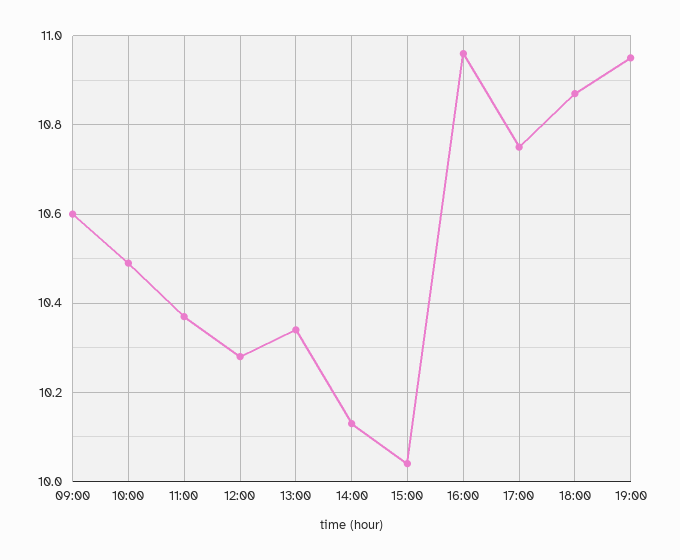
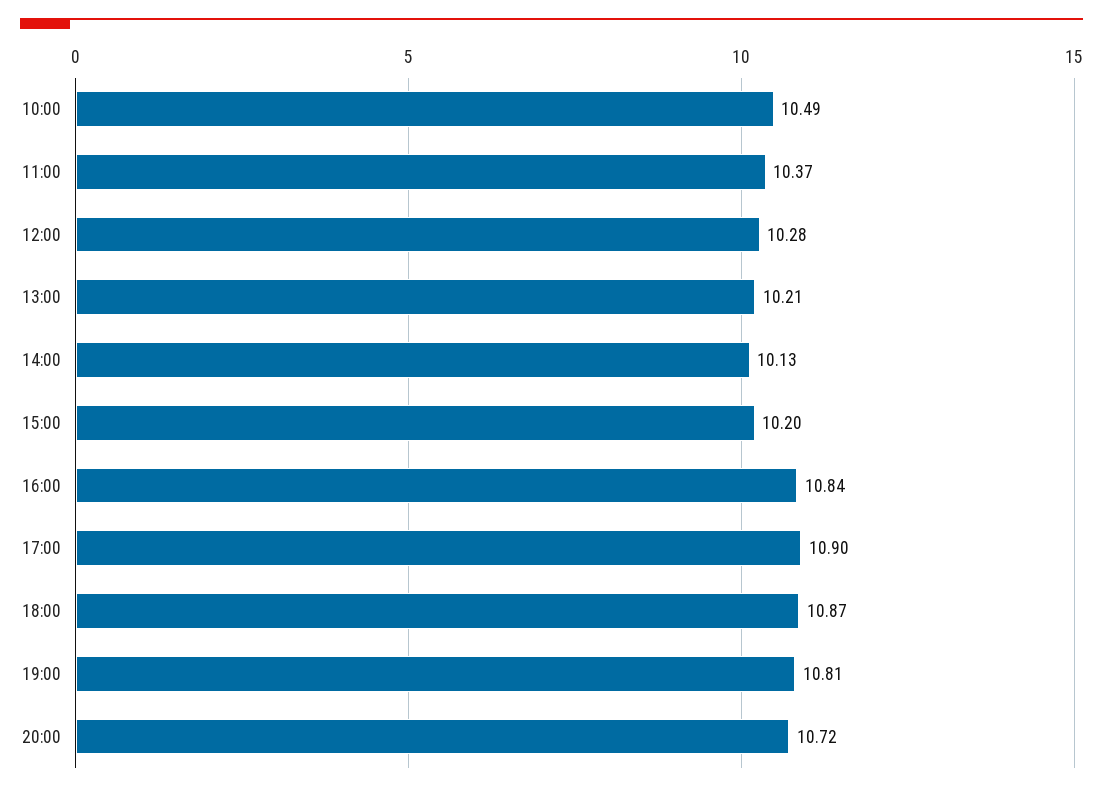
09:00: 10.6 -> none
13:00: 10.35 -> 10.21
15:00: 10.05 -> 10.2
16:00: 10.95 -> 10.84
17:00: 10.75 -> 10.9
19:00: 10.95 -> 10.81
20:00: none -> 10.72

